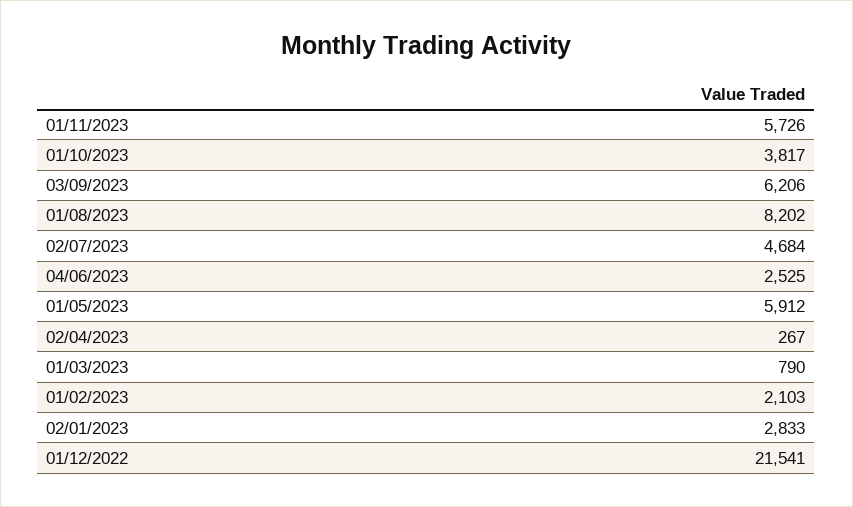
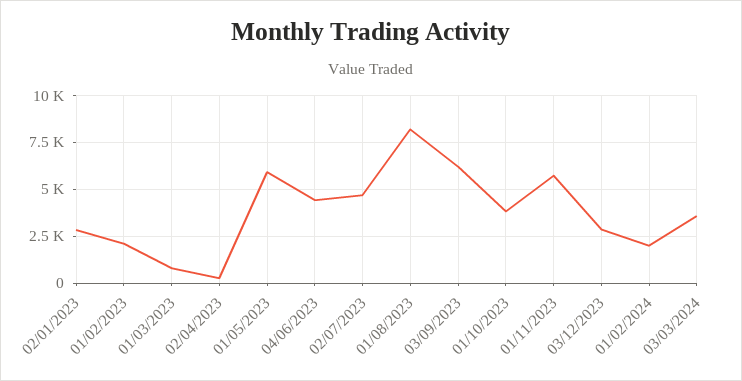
04/06/2023: 2525 -> 4500
01/12/2022: 21541 -> none
03/12/2023: none -> 3000
01/02/2024: none -> 2000
03/03/2024: none -> 3500

